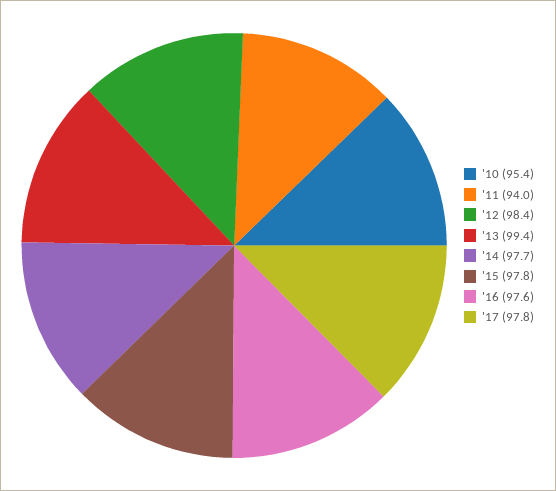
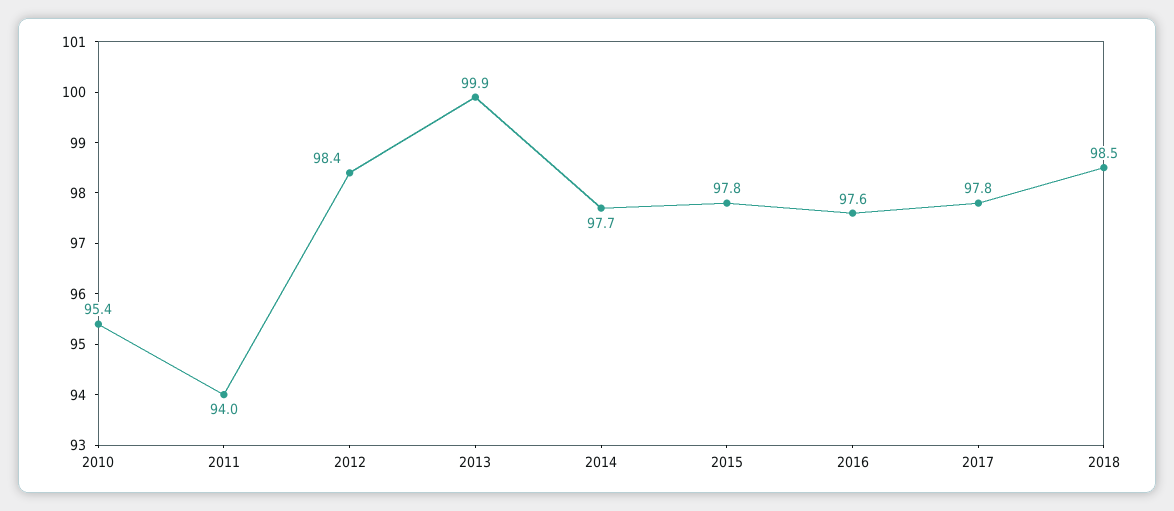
'13: 99.4 -> 99.9
2018: none -> 98.5

